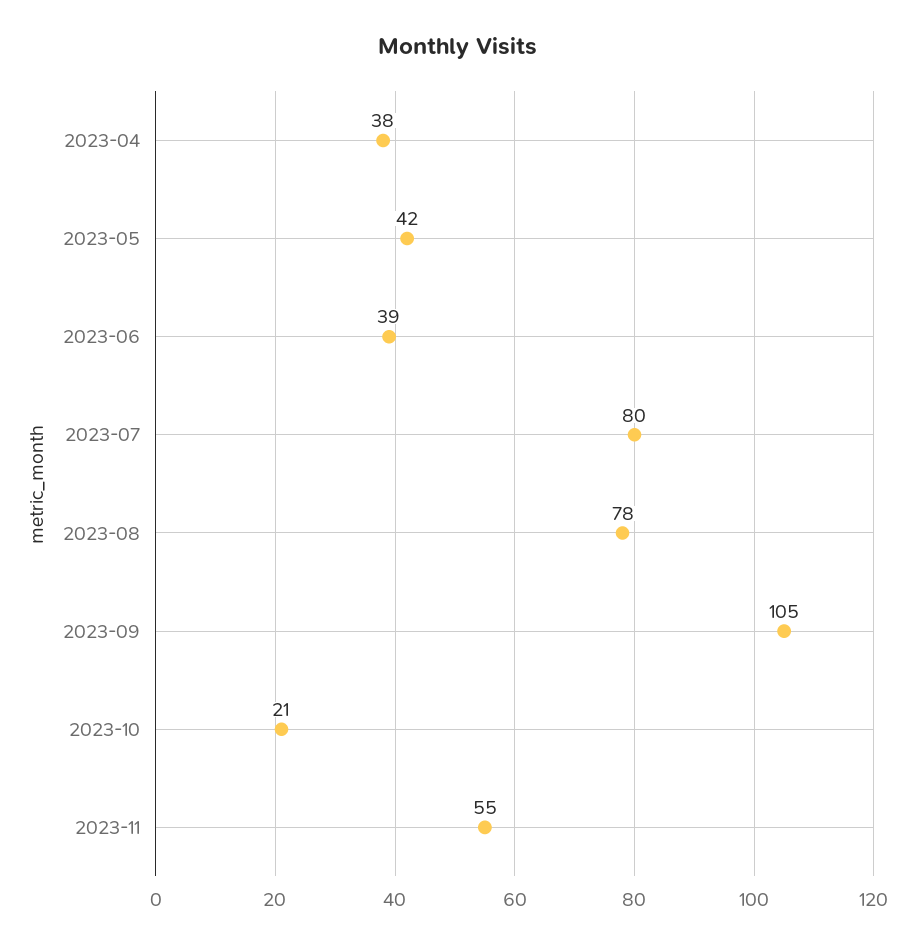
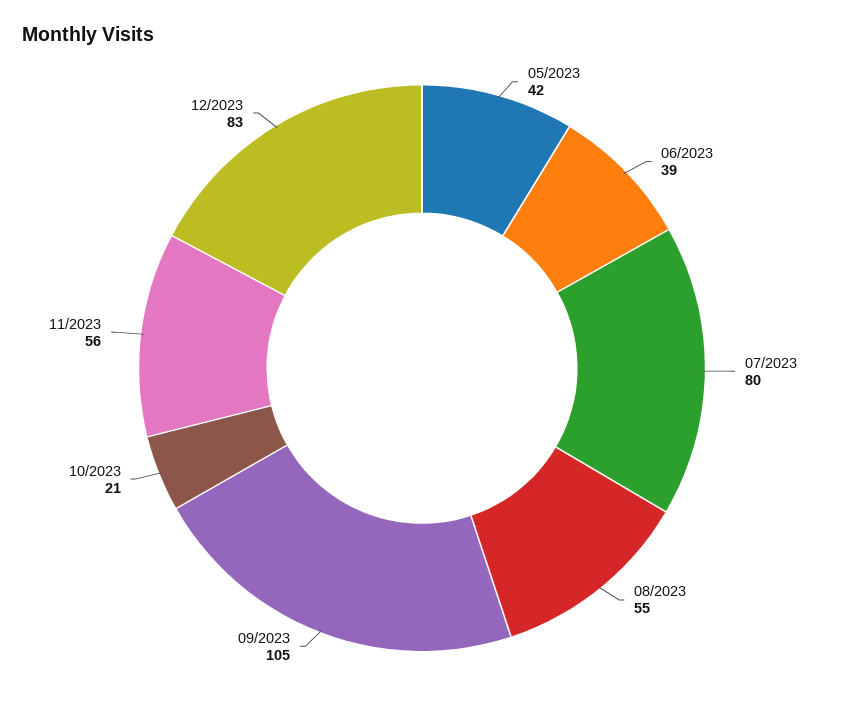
2023-04: 38 -> none
2023-08: 78 -> 55
2023-11: 55 -> 56
12/2023: none -> 83

